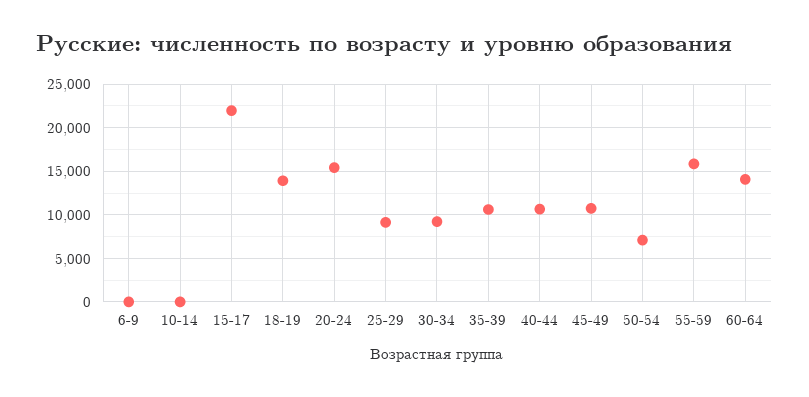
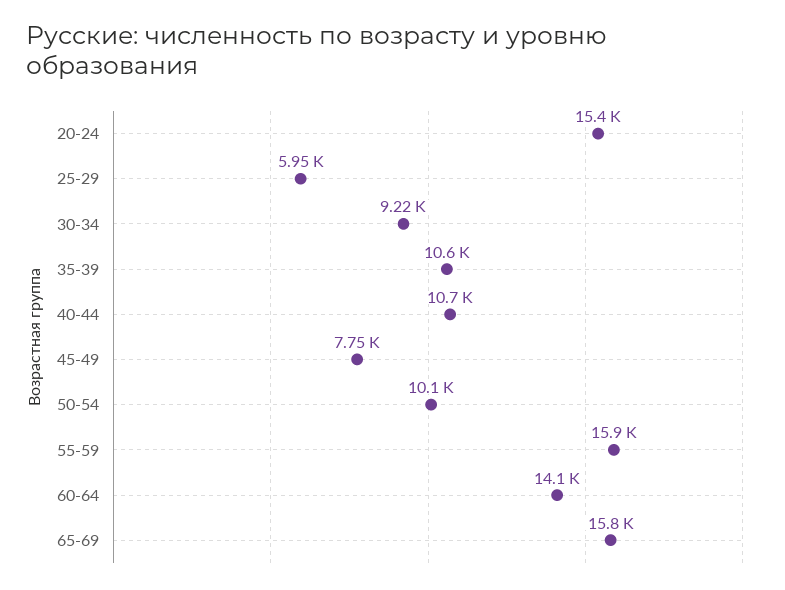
6-9: 0 -> none
10-14: 0 -> none
15-17: 22000 -> none
18-19: 14000 -> none
25-29: 9000 -> 5950
45-49: 11000 -> 7750
50-54: 7000 -> 10100
65-69: none -> 15800

